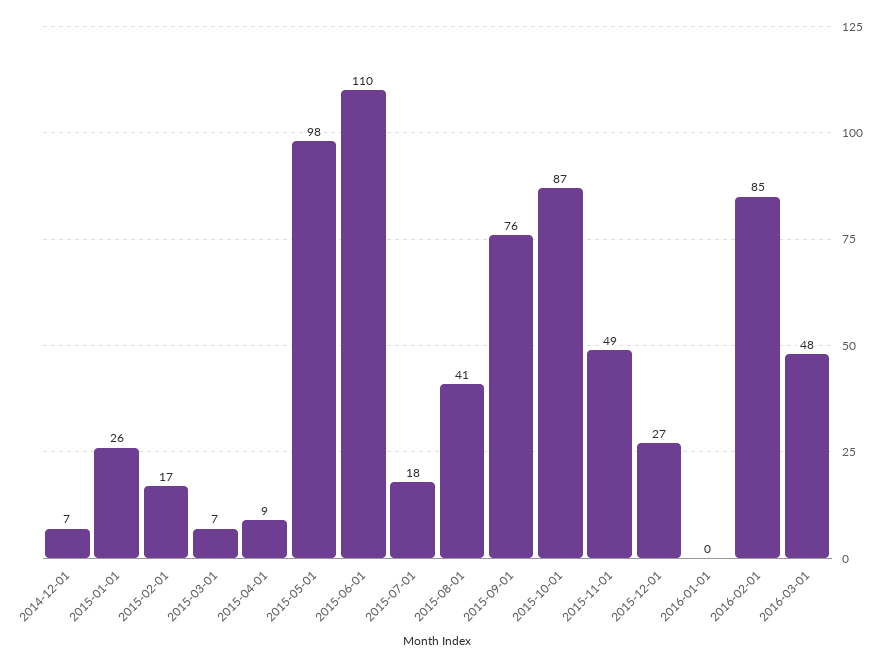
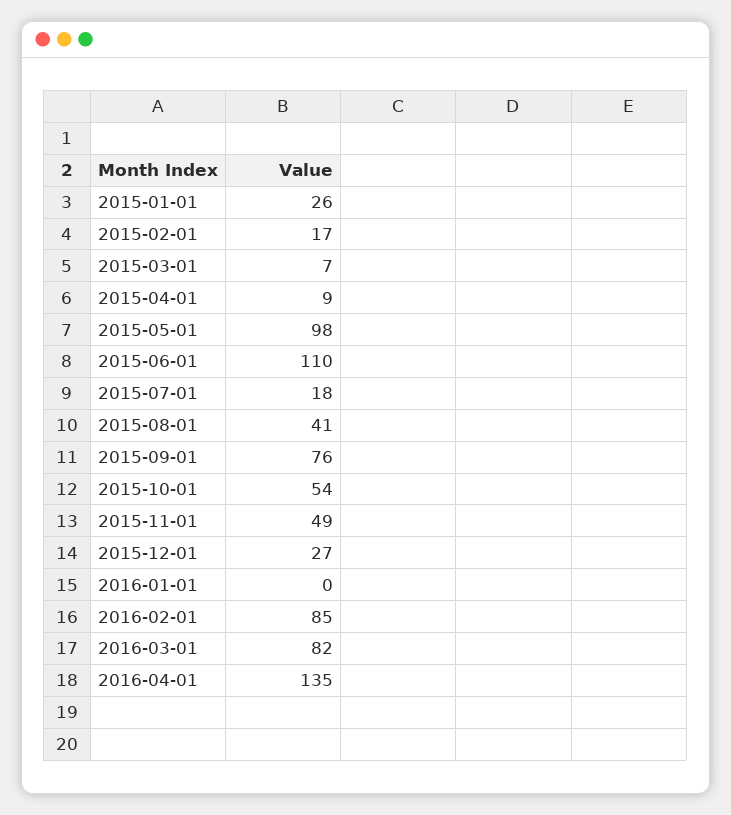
2014-12-01: 7 -> none
2015-10-01: 87 -> 54
2016-03-01: 48 -> 82
2016-04-01: none -> 135

